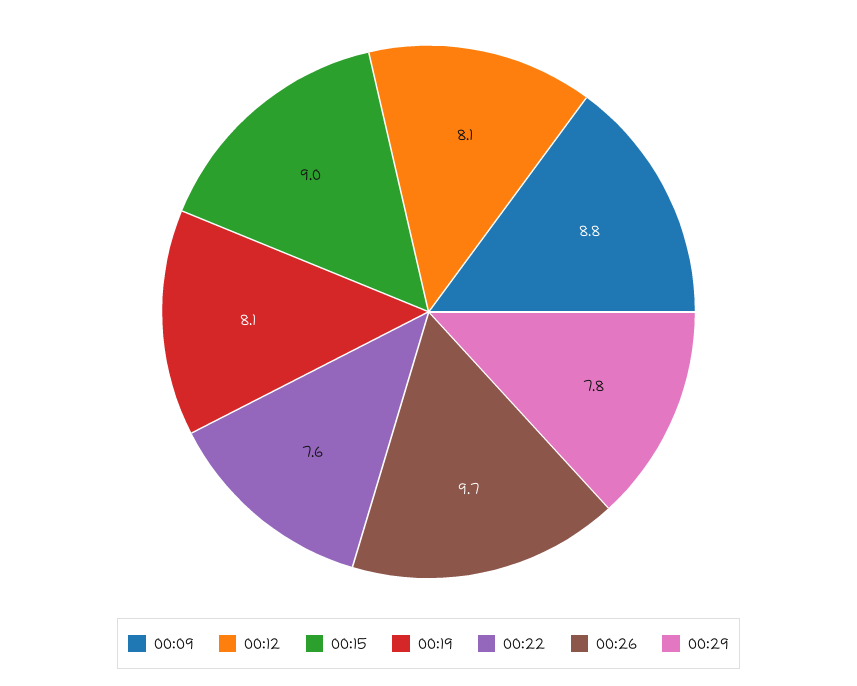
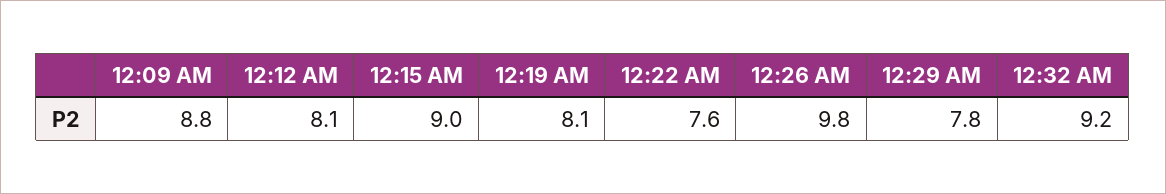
00:26: 9.7 -> 9.8
12:32 AM: none -> 9.2

